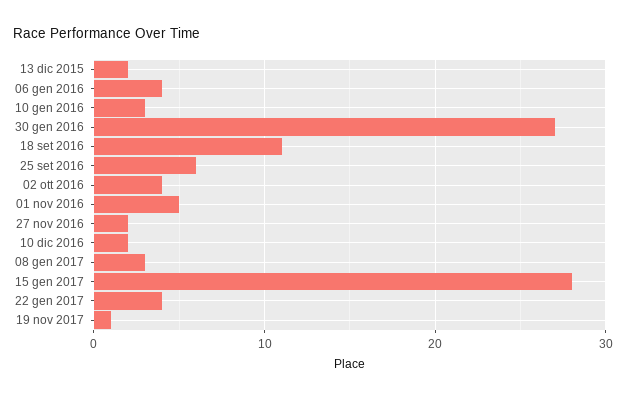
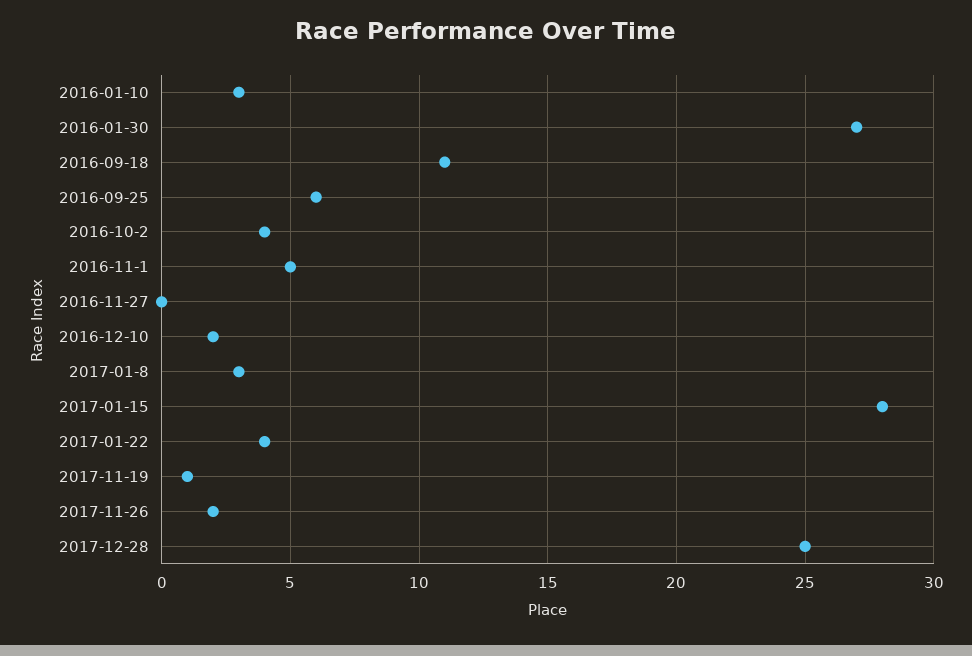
13 dic 2015: 2 -> none
06 gen 2016: 4 -> none
27 nov 2016: 2 -> 0
2017-11-26: none -> 2
2017-12-28: none -> 25

